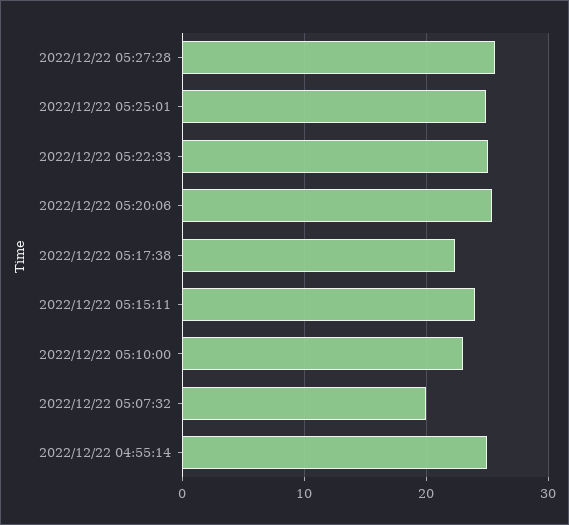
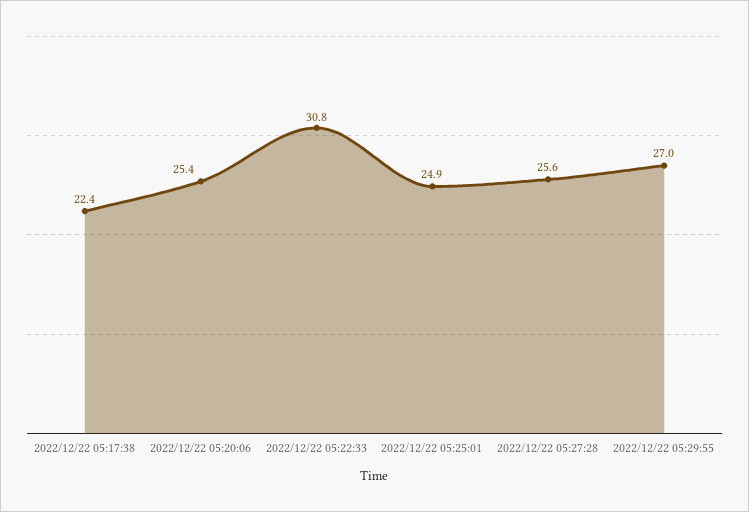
2022/12/22 05:22:33: 25 -> 30.8
2022/12/22 05:15:11: 24 -> none
2022/12/22 05:10:00: 23 -> none
2022/12/22 05:07:32: 20 -> none
2022/12/22 04:55:14: 25 -> none
2022/12/22 05:29:55: none -> 27

